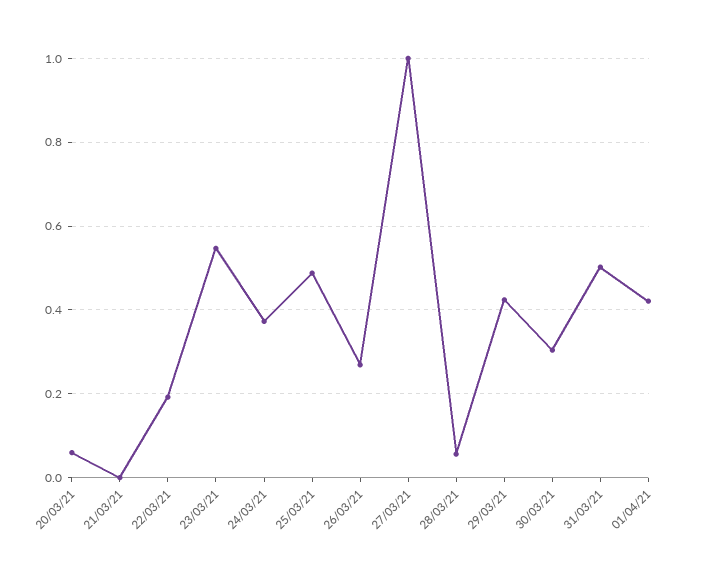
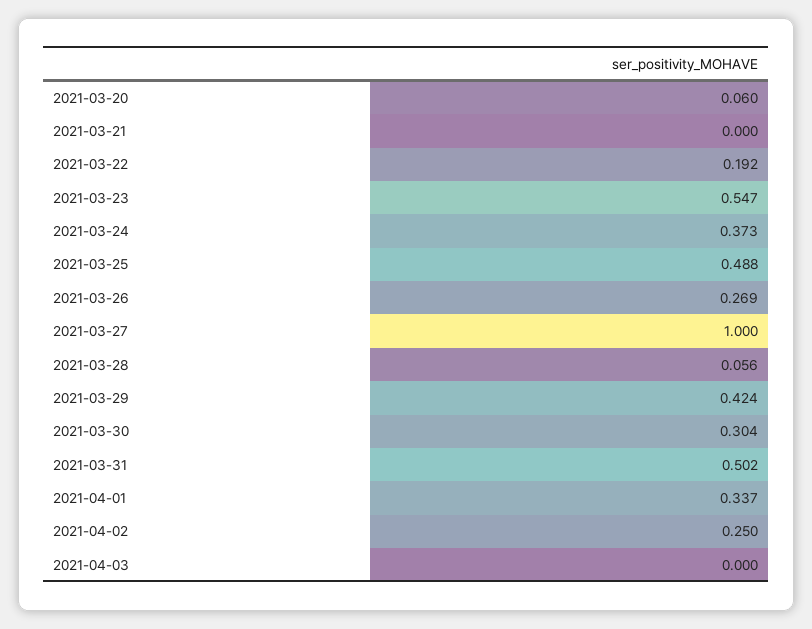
01/04/21: 0.42 -> 0.337
2021-04-02: none -> 0.25
2021-04-03: none -> 0

